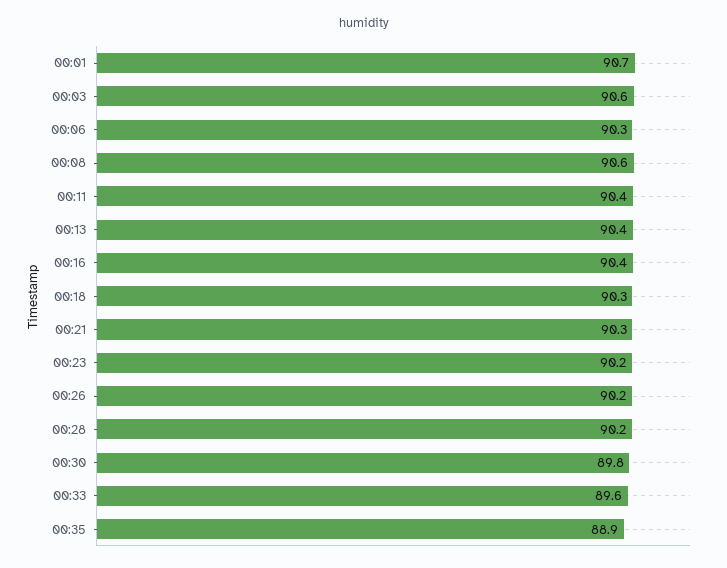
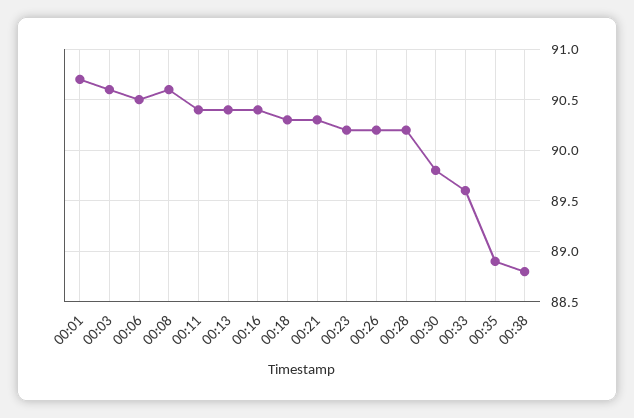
00:06: 90.3 -> 90.5
00:38: none -> 88.8

